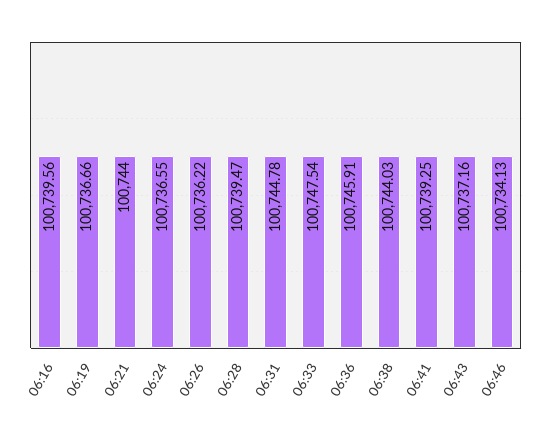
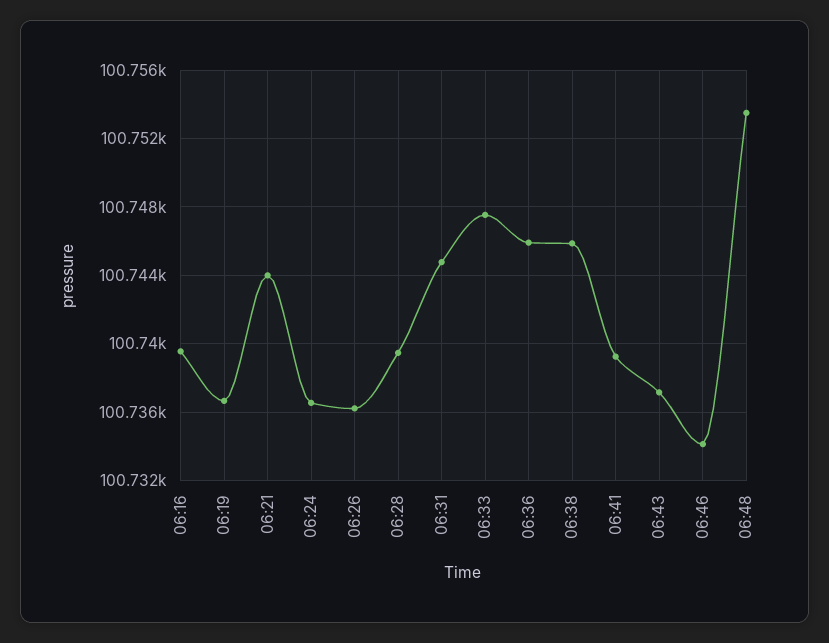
06:38: 100744.03 -> 100746
06:48: none -> 100753.5

